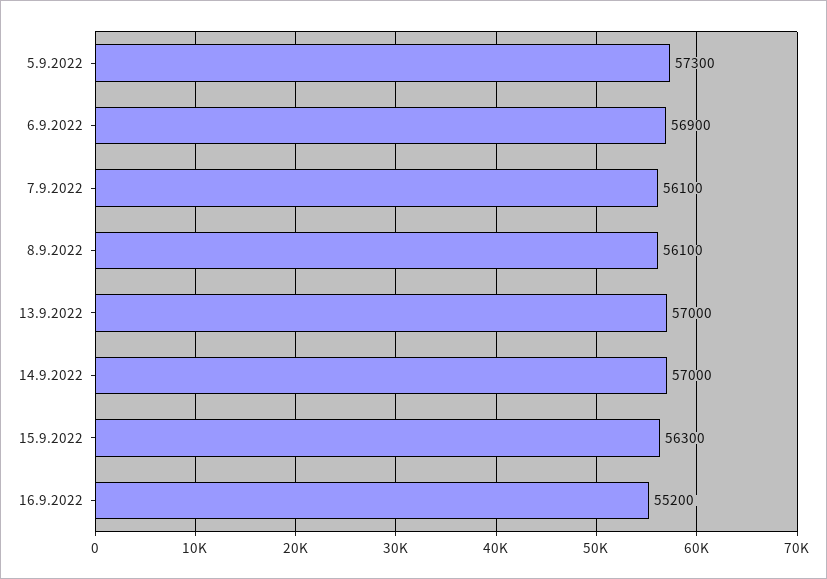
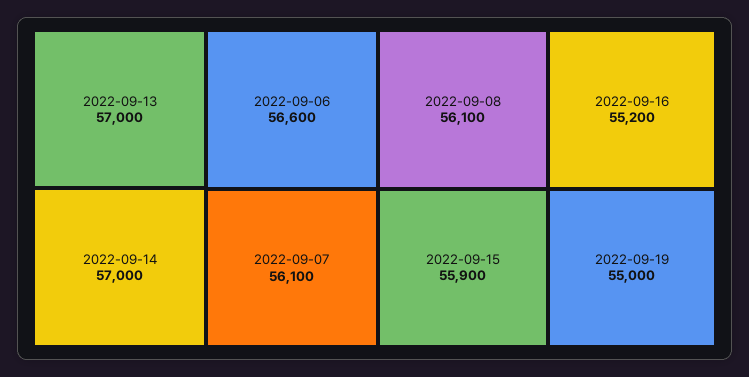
5.9.2022: 57300 -> none
6.9.2022: 56900 -> 56600
15.9.2022: 56300 -> 55900
2022-09-19: none -> 55000

